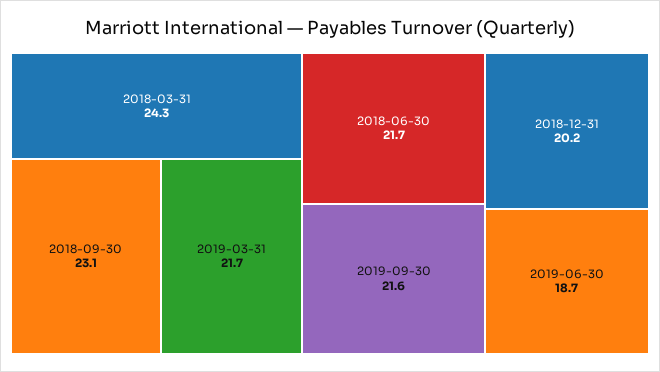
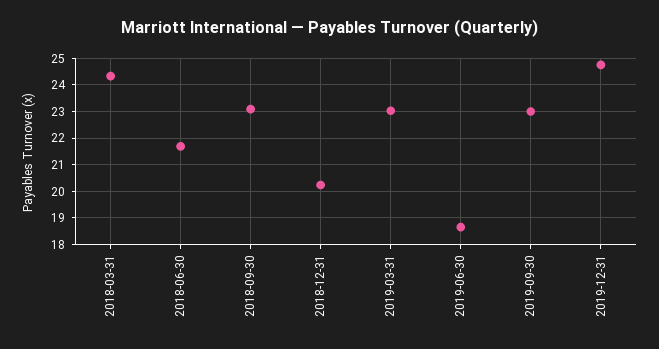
2019-03-31: 21.7 -> 23
2019-09-30: 21.6 -> 23
2019-12-31: none -> 24.75

